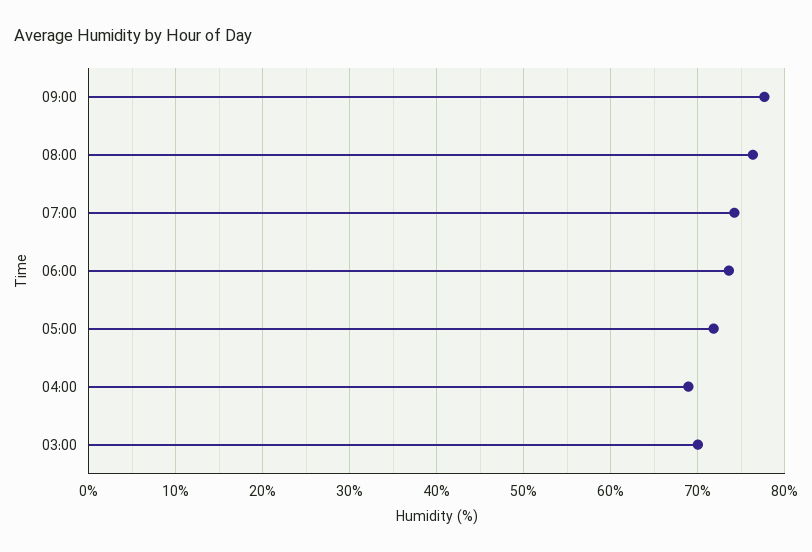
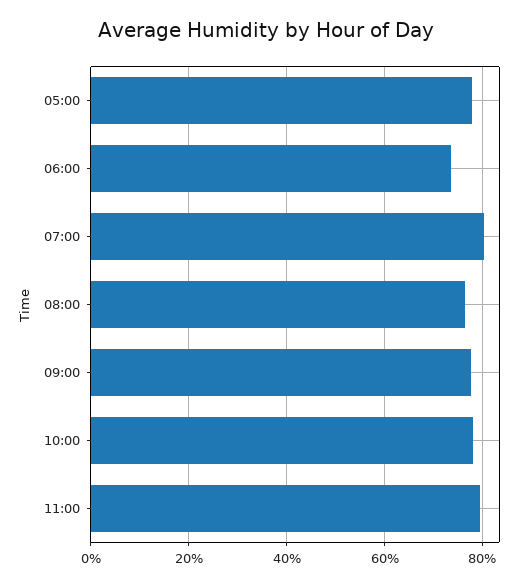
07:00: 74 -> 80
05:00: 72 -> 78
04:00: 69 -> none
03:00: 70 -> none
10:00: none -> 78
11:00: none -> 80

